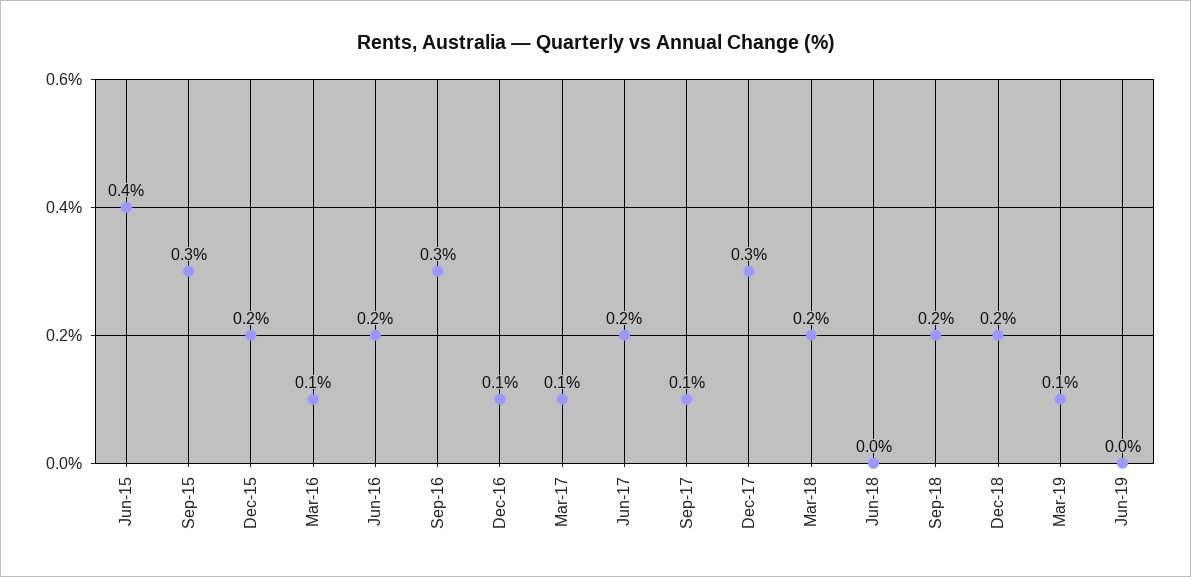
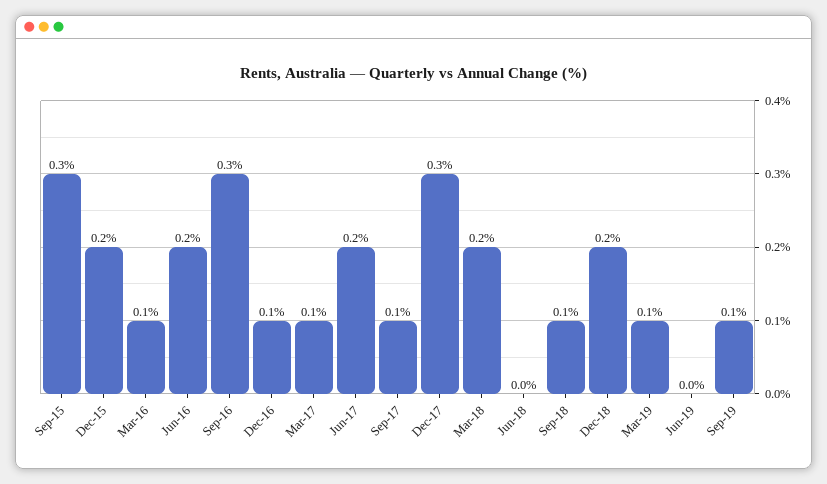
Jun-15: 0.4 -> none
Sep-18: 0.2 -> 0.1
Sep-19: none -> 0.1

